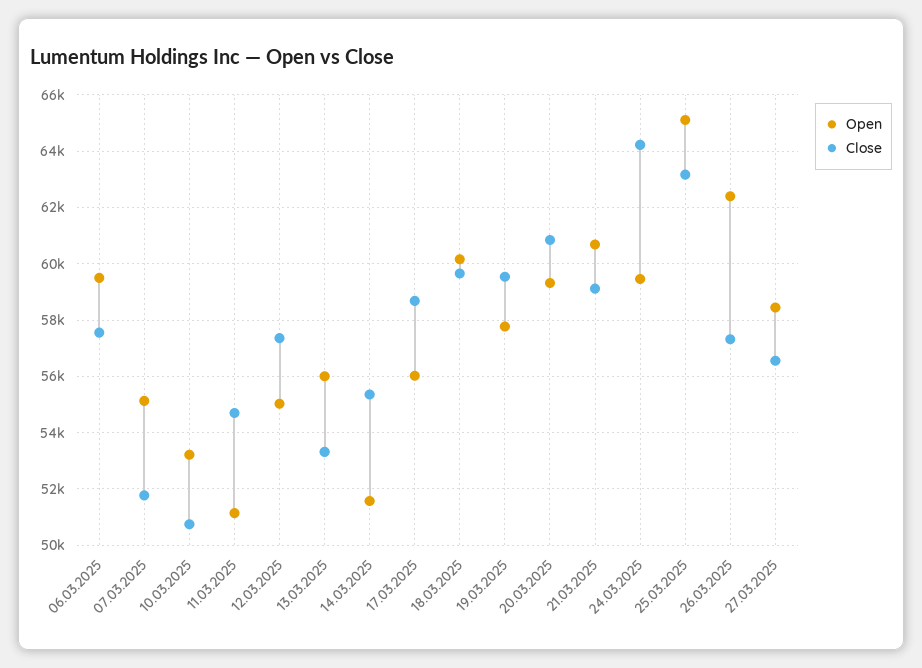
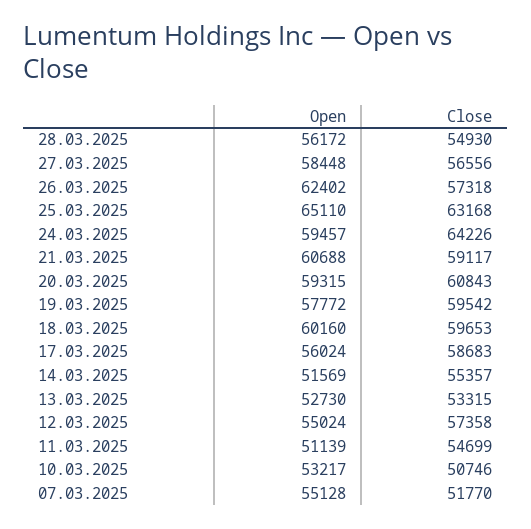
Open, 06.03.2025: 59500 -> none
Close, 06.03.2025: 57500 -> none
Open, 13.03.2025: 56000 -> 52730
Open, 28.03.2025: none -> 56172
Close, 28.03.2025: none -> 54930

